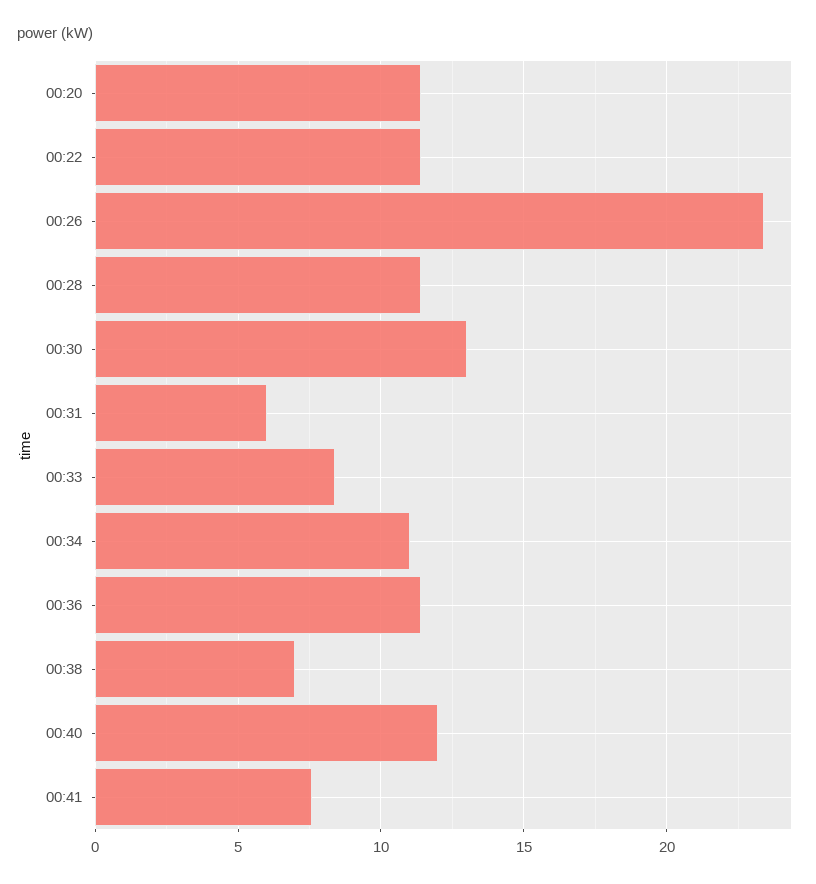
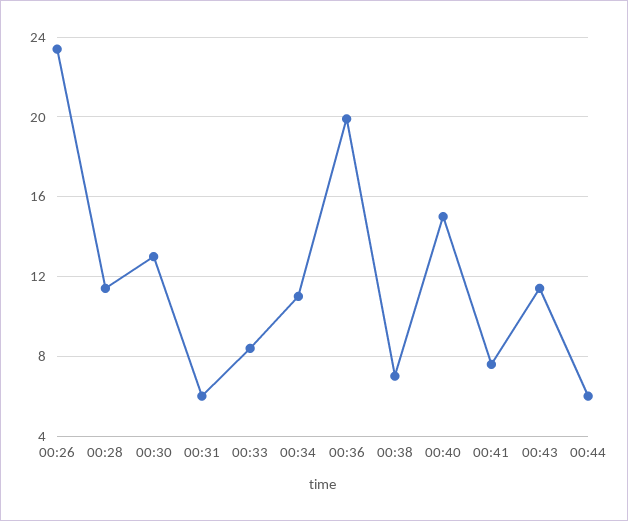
00:20: 11.5 -> none
00:22: 11.5 -> none
00:36: 11.5 -> 20
00:40: 12 -> 15
00:43: none -> 11.5
00:44: none -> 6

